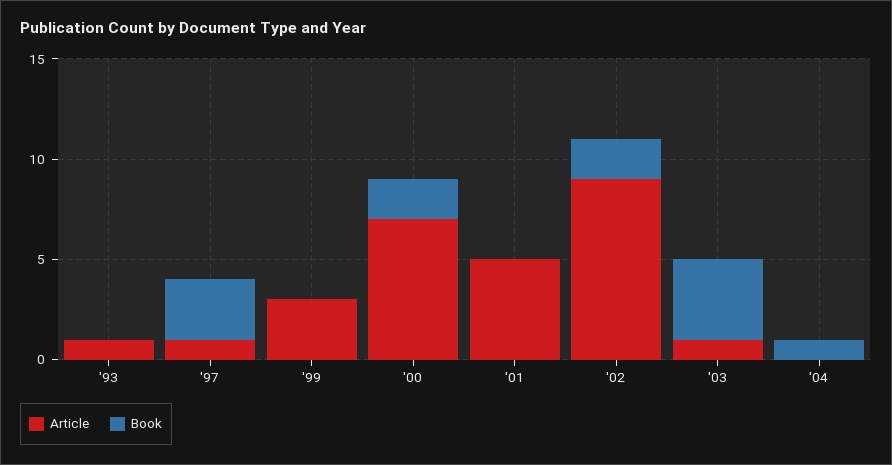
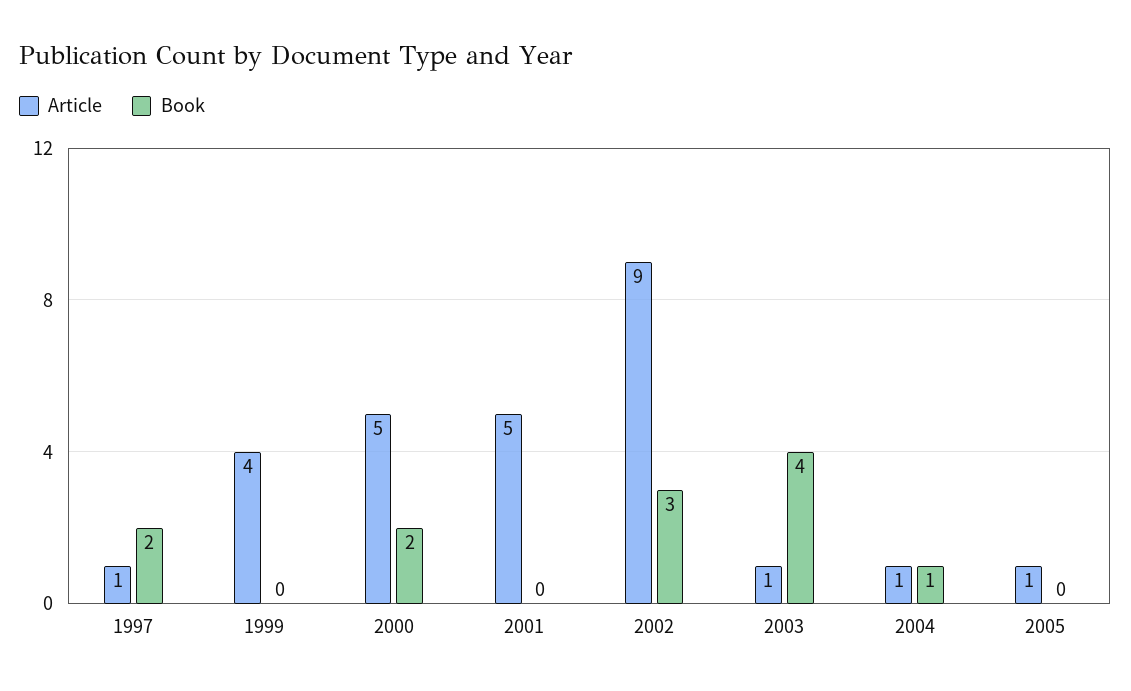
Article, '93: 1 -> none
Book, '93: 0 -> none
Book, '97: 3 -> 2
Article, '99: 3 -> 4
Article, '00: 7 -> 5
Book, '02: 2 -> 3
Article, '04: 0 -> 1
Article, 2005: none -> 1
Book, 2005: none -> 0

